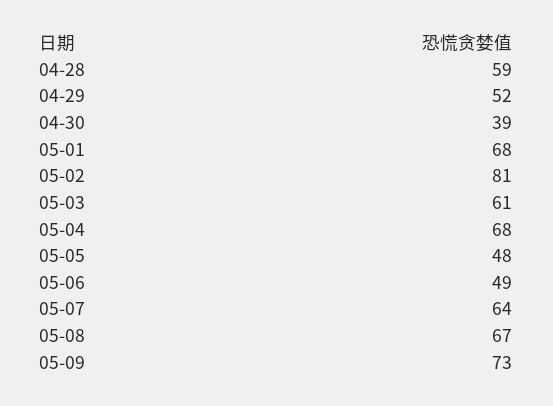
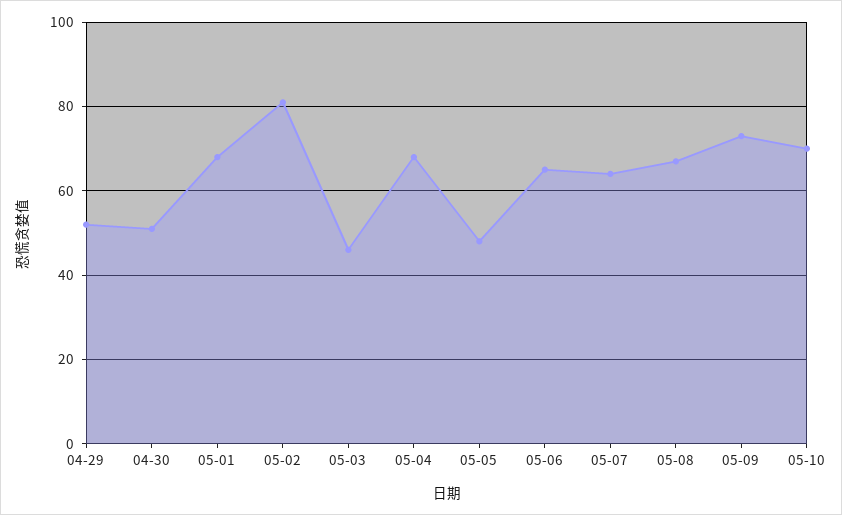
04-28: 59 -> none
04-30: 39 -> 50
05-03: 61 -> 45
05-06: 49 -> 65
05-10: none -> 70

